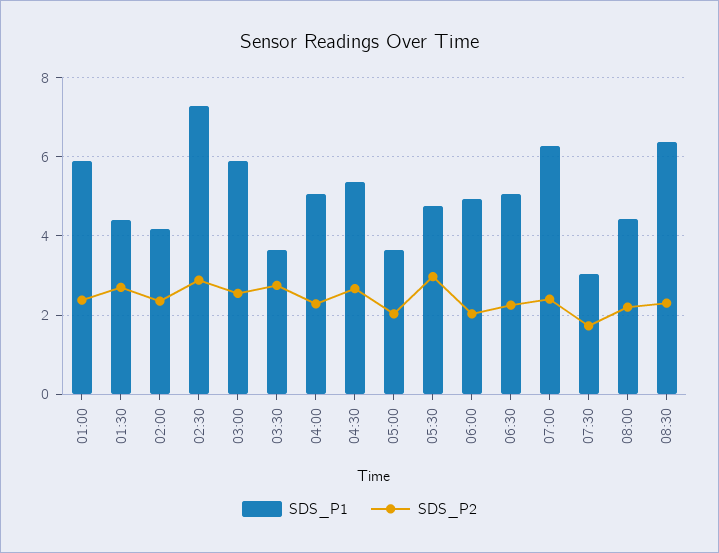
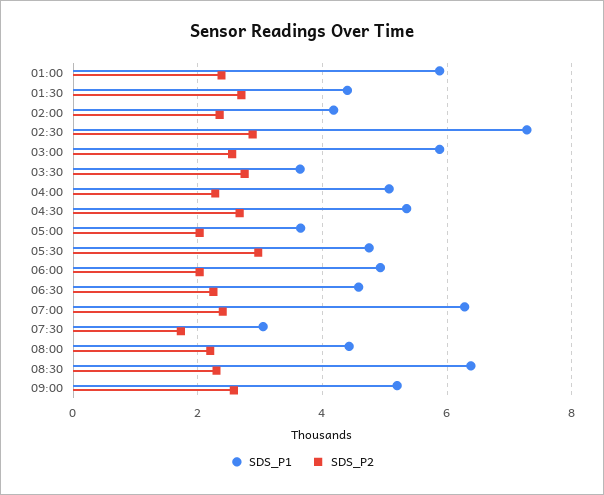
SDS_P1, 06:30: 5 -> 4.6
SDS_P1, 09:00: none -> 5.2
SDS_P2, 09:00: none -> 2.6

